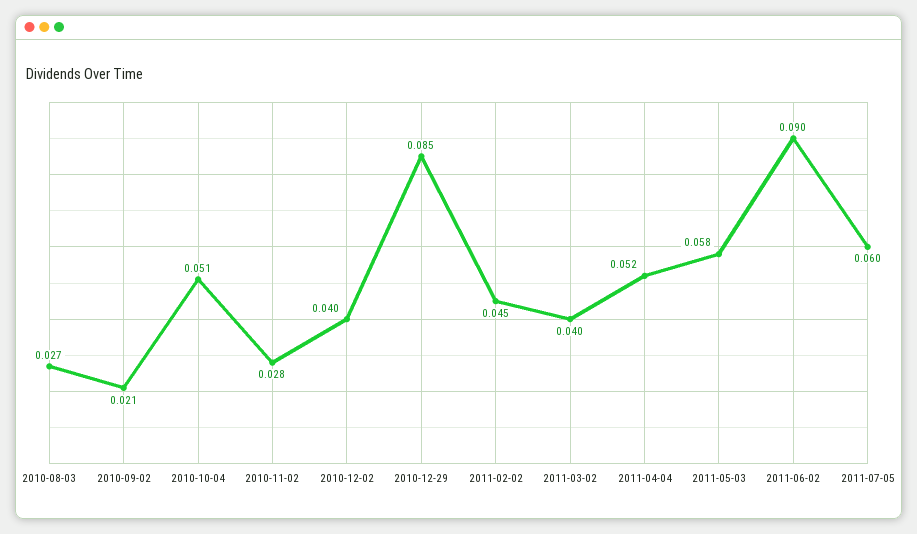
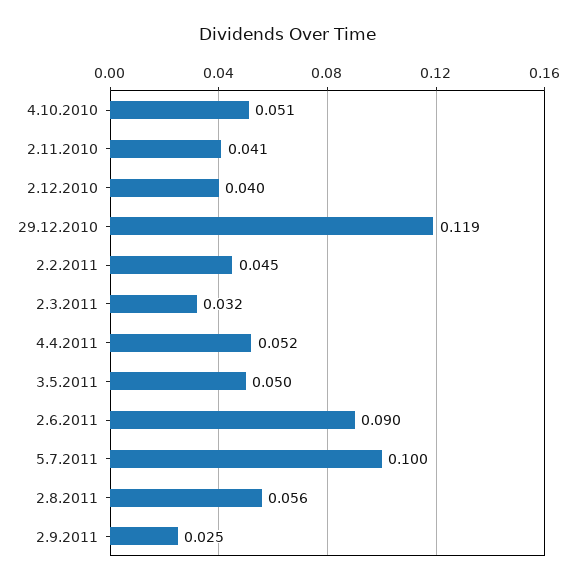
2010-08-03: 0.027 -> none
2010-09-02: 0.021 -> none
2010-11-02: 0.028 -> 0.041
2010-12-29: 0.085 -> 0.119
2011-03-02: 0.04 -> 0.032
2011-05-03: 0.058 -> 0.05
2011-07-05: 0.06 -> 0.1
2.8.2011: none -> 0.056
2.9.2011: none -> 0.025

